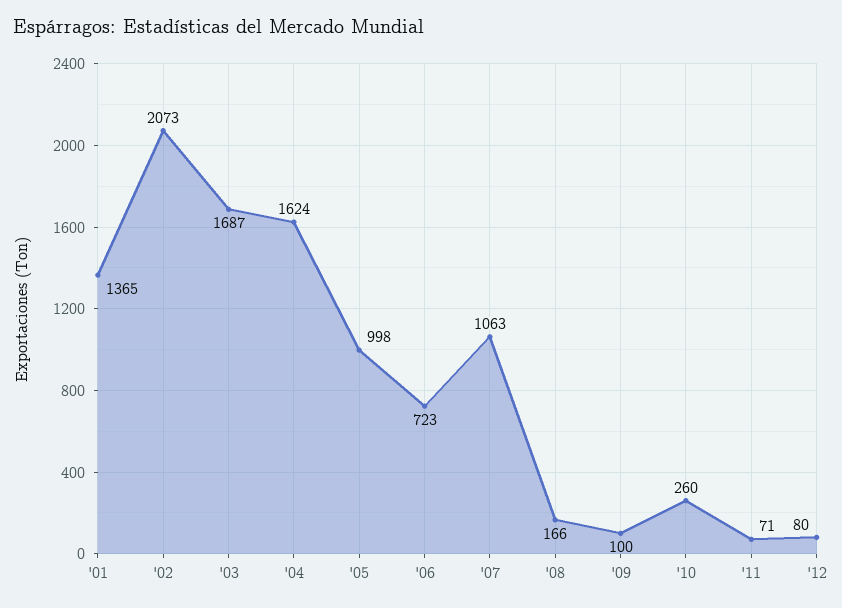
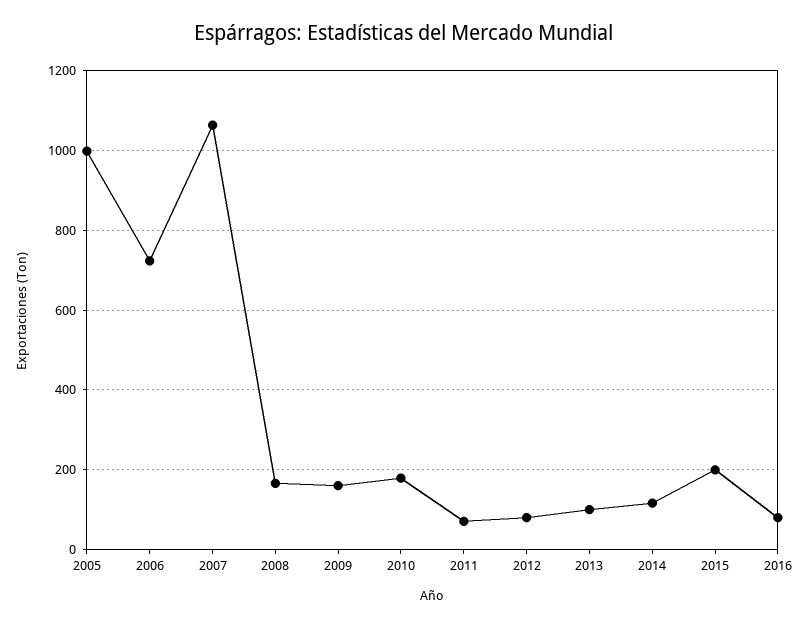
'01: 1365 -> none
'02: 2073 -> none
'03: 1687 -> none
'04: 1624 -> none
'09: 100 -> 160
'10: 260 -> 180
2013: none -> 100
2014: none -> 120
2015: none -> 200
2016: none -> 80

